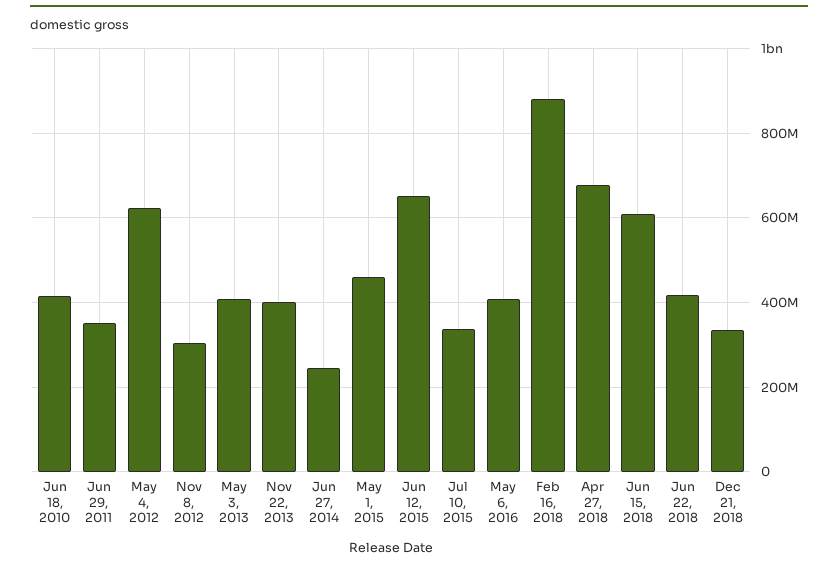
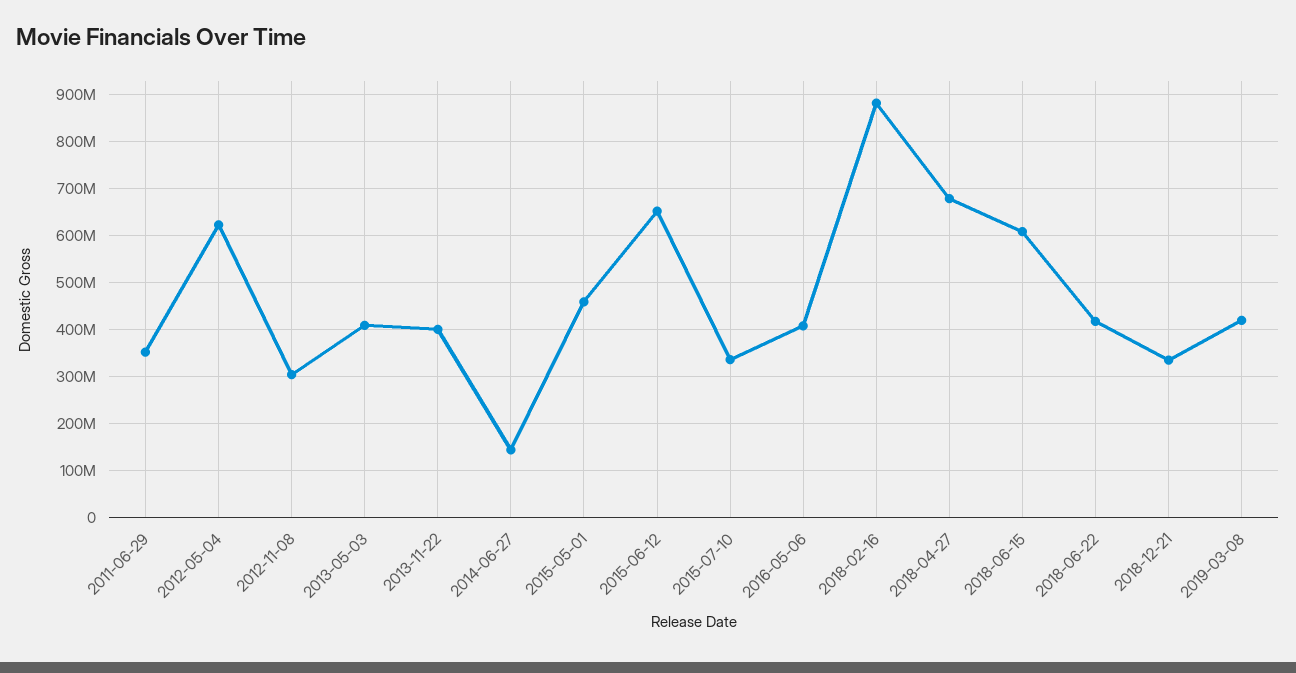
Jun 18, 2010: 420000000 -> none
Jun 27, 2014: 240000000 -> 140000000
2019-03-08: none -> 420000000

